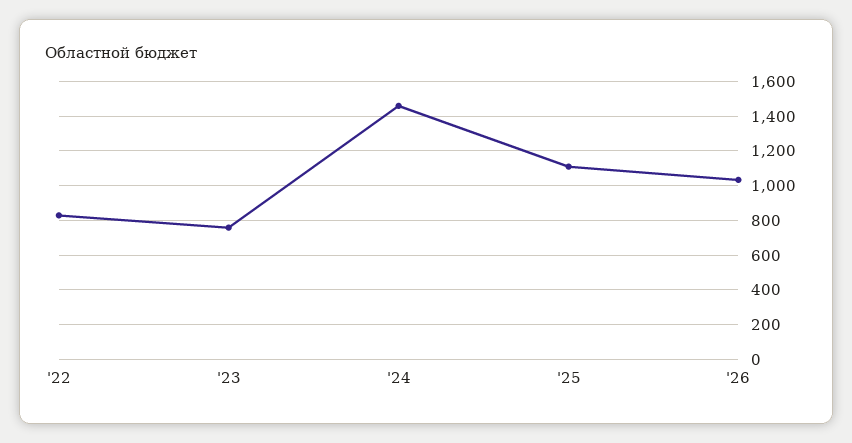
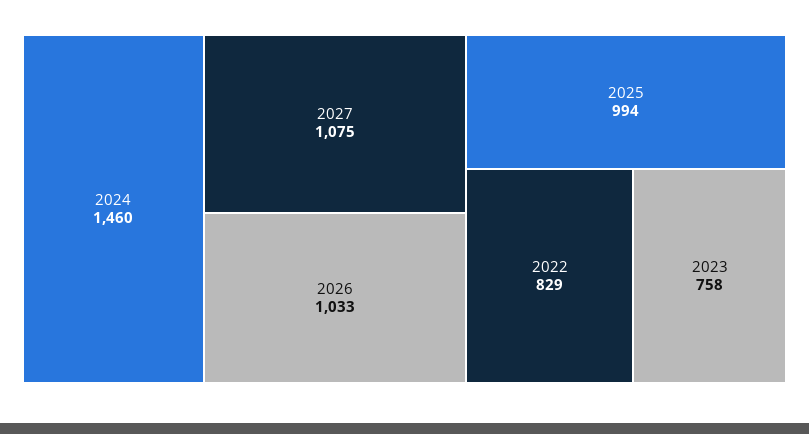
'25: 1100 -> 994
2027: none -> 1075

